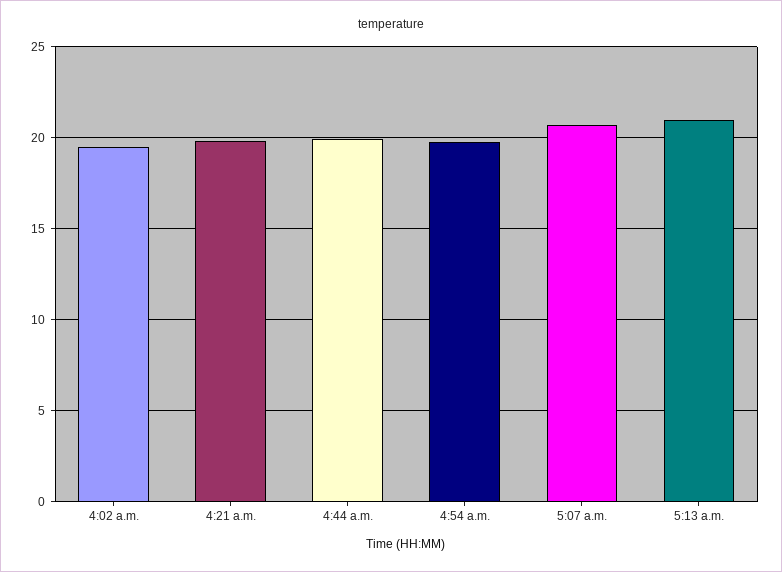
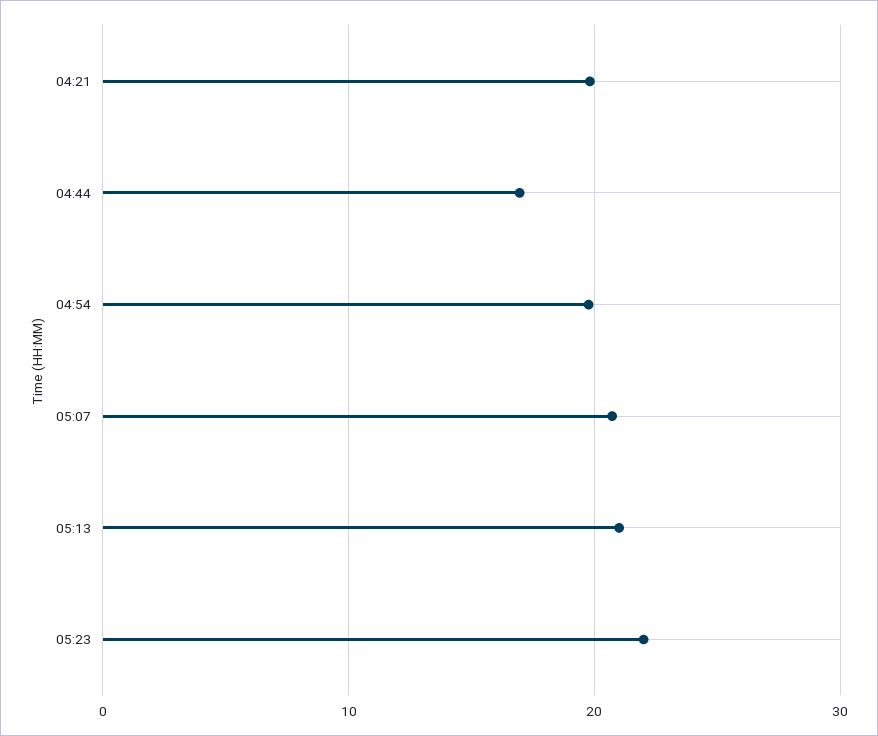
4:02 a.m.: 19.5 -> none
4:44 a.m.: 20 -> 17
05:23: none -> 22

